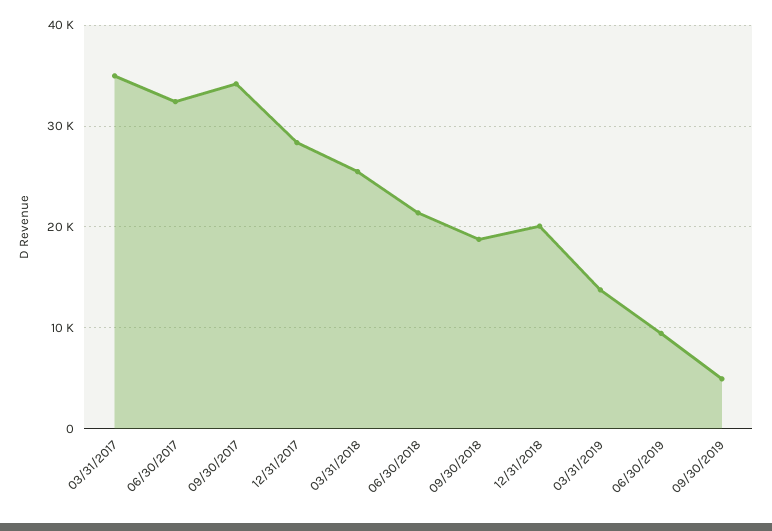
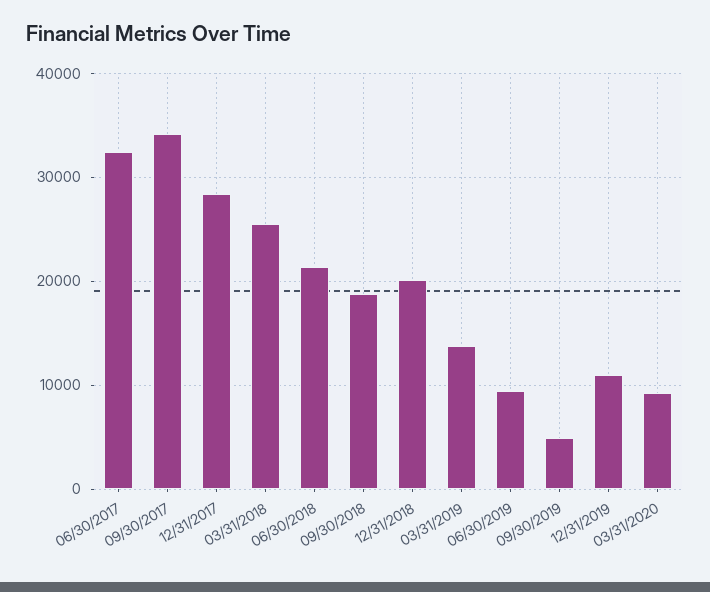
03/31/2017: 35000 -> none
12/31/2019: none -> 11000
03/31/2020: none -> 9000

